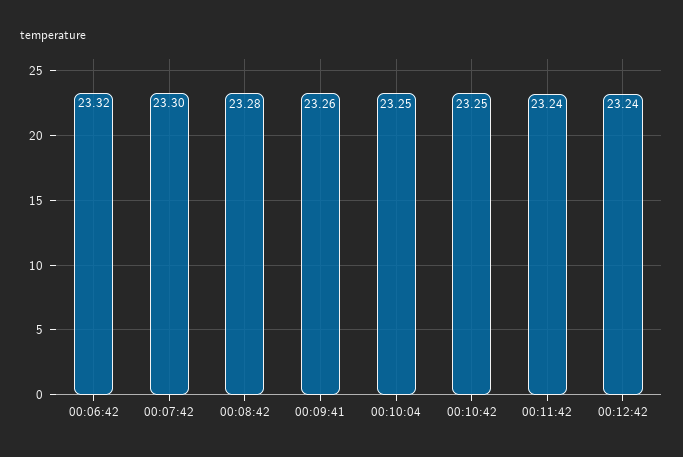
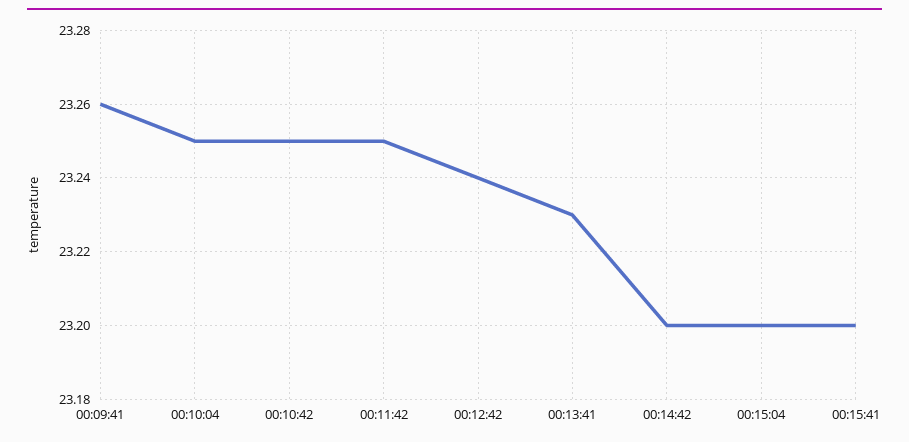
00:06:42: 23.32 -> none
00:07:42: 23.3 -> none
00:08:42: 23.28 -> none
00:11:42: 23.24 -> 23.25
00:13:41: none -> 23.23
00:14:42: none -> 23.2
00:15:04: none -> 23.2
00:15:41: none -> 23.2

